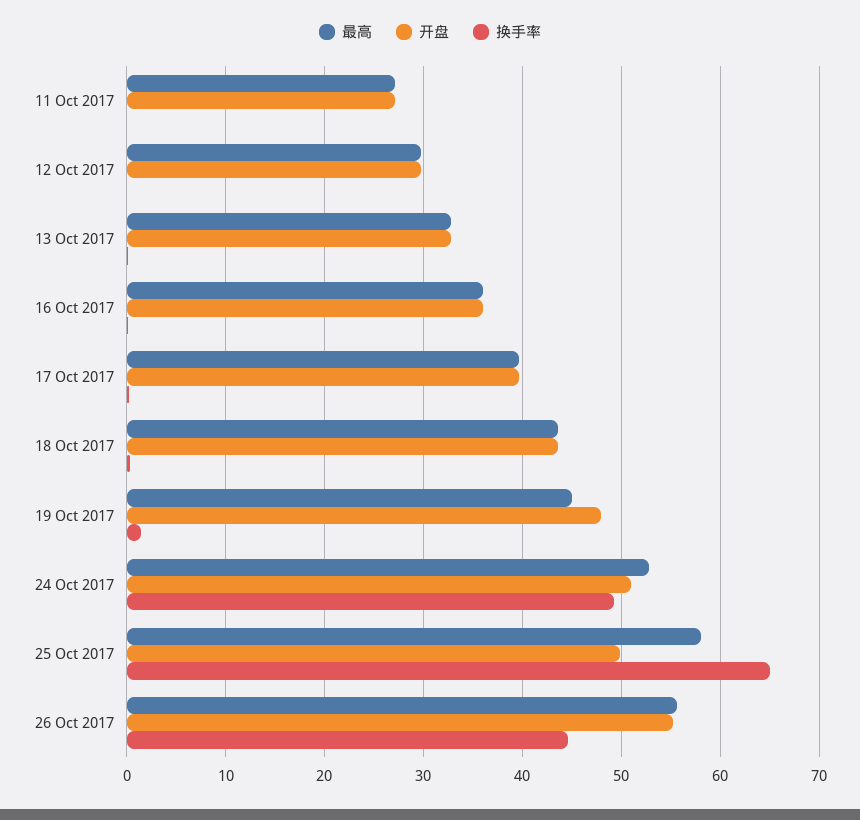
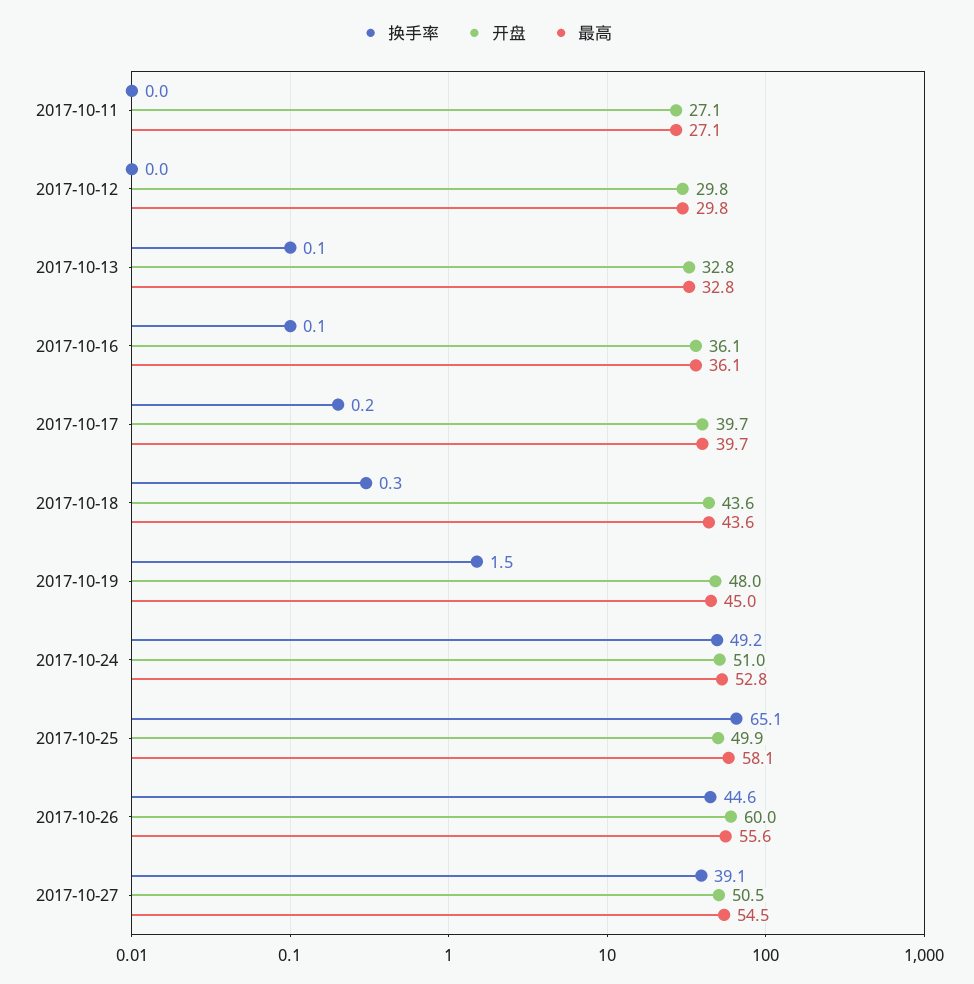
开盘, 26 Oct 2017: 55 -> 60
换手率, 2017-10-27: none -> 39.1
开盘, 2017-10-27: none -> 50.5
最高, 2017-10-27: none -> 54.5

